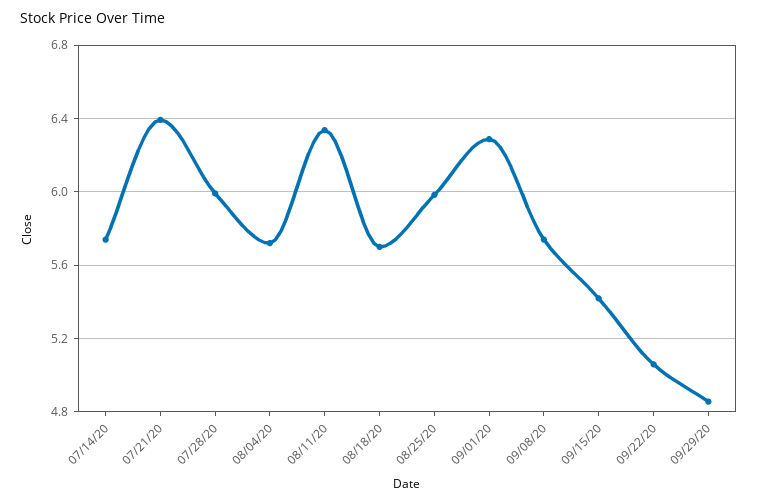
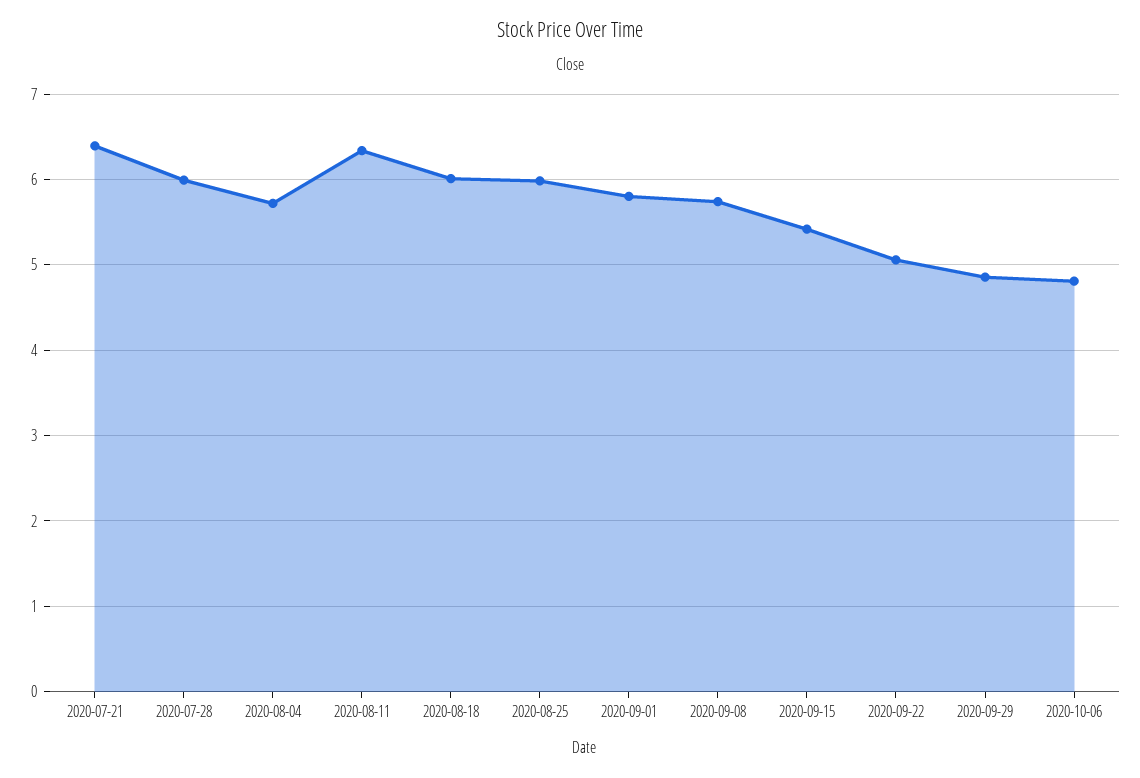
07/14/20: 5.75 -> none
08/18/20: 5.7 -> 6
09/01/20: 6.3 -> 5.8
2020-10-06: none -> 4.8

